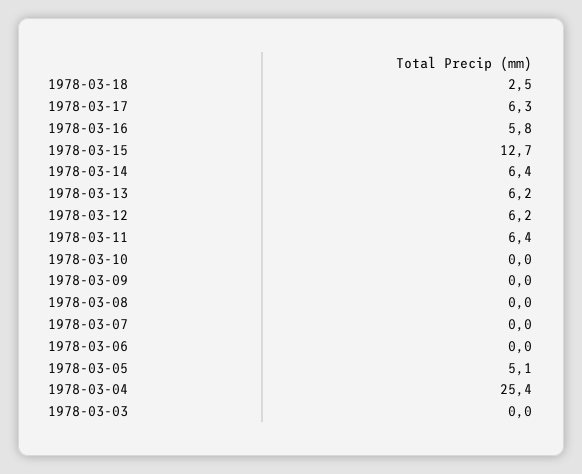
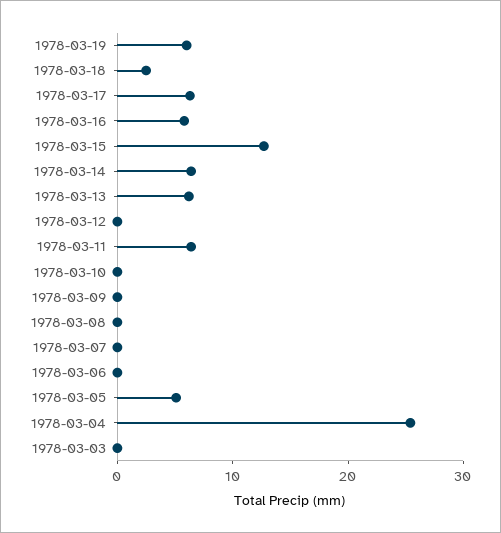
1978-03-12: 6.2 -> 0
1978-03-19: none -> 6

